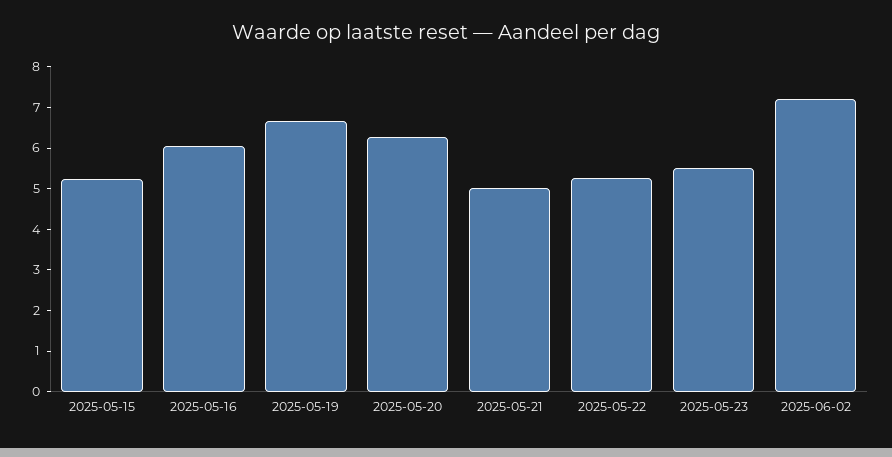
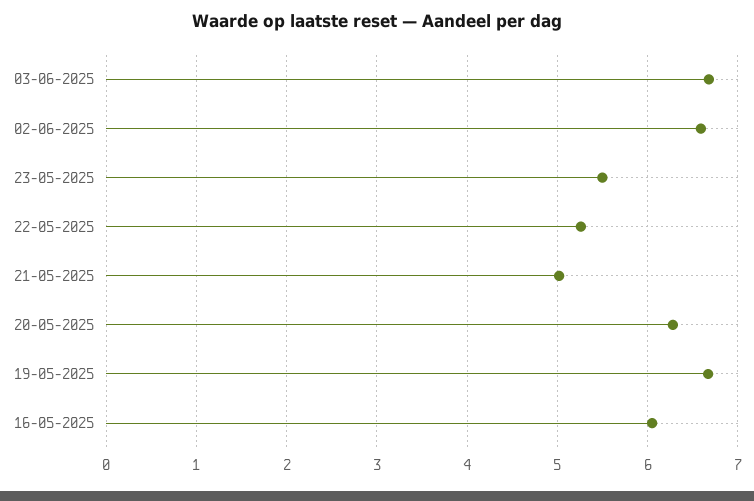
2025-05-15: 5.2 -> none
2025-06-02: 7.2 -> 6.6
03-06-2025: none -> 6.7

